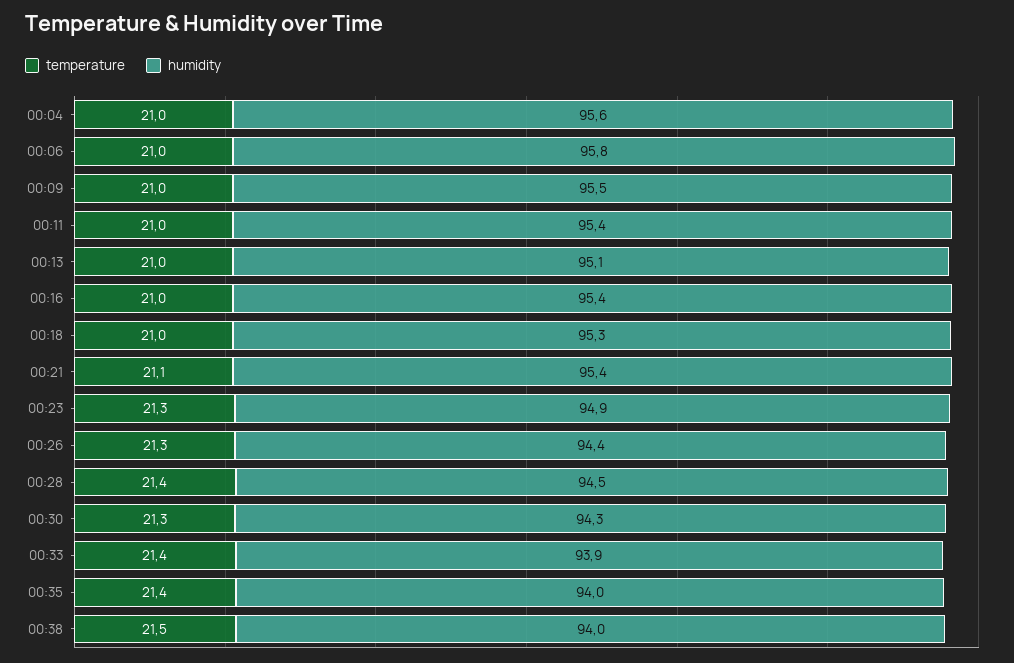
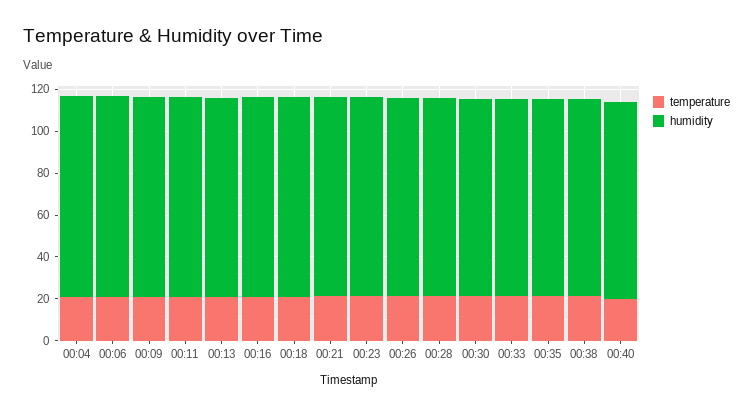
temperature, 00:40: none -> 20
humidity, 00:40: none -> 95

